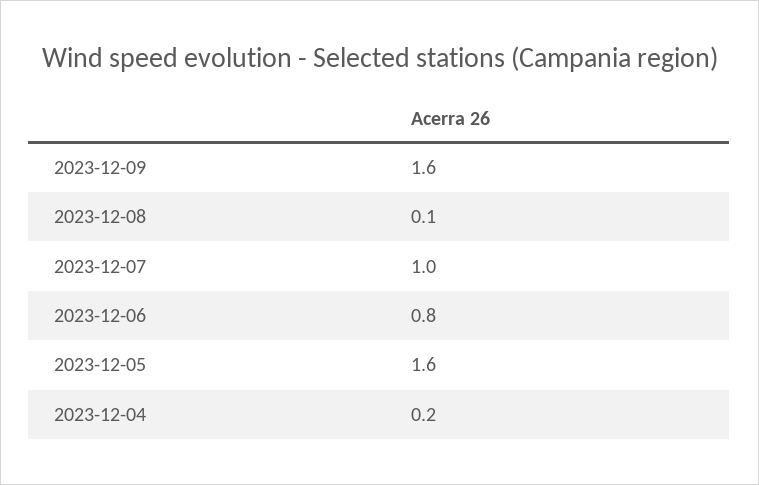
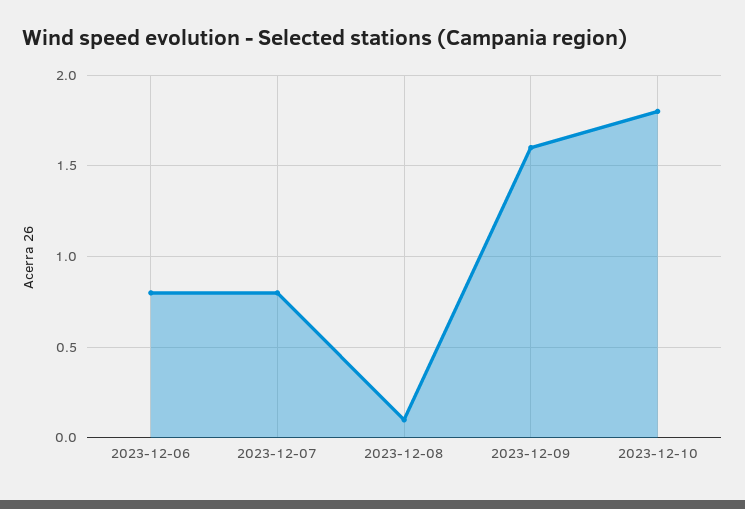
2023-12-07: 1 -> 0.8
2023-12-05: 1.6 -> none
2023-12-04: 0.2 -> none
2023-12-10: none -> 1.8

